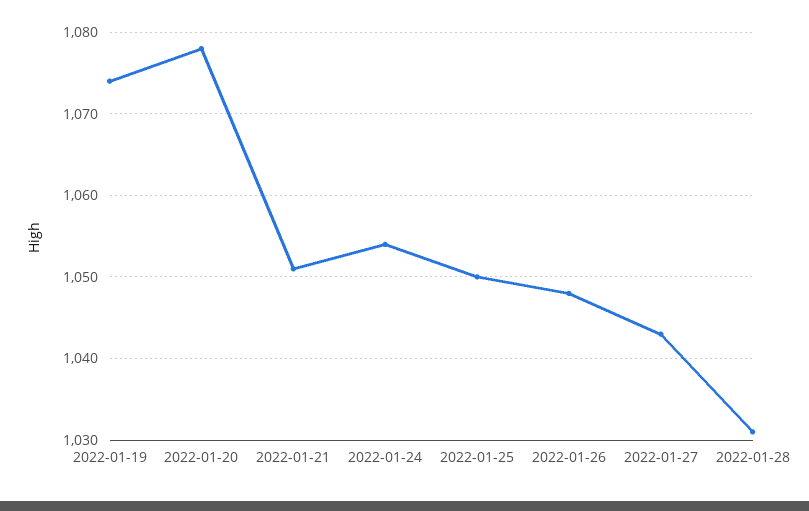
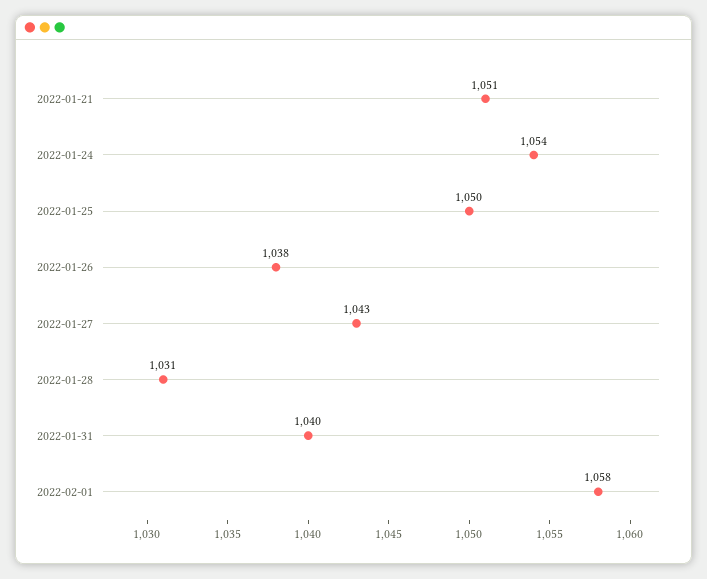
2022-01-19: 1074 -> none
2022-01-20: 1078 -> none
2022-01-26: 1048 -> 1038
2022-01-31: none -> 1040
2022-02-01: none -> 1058

